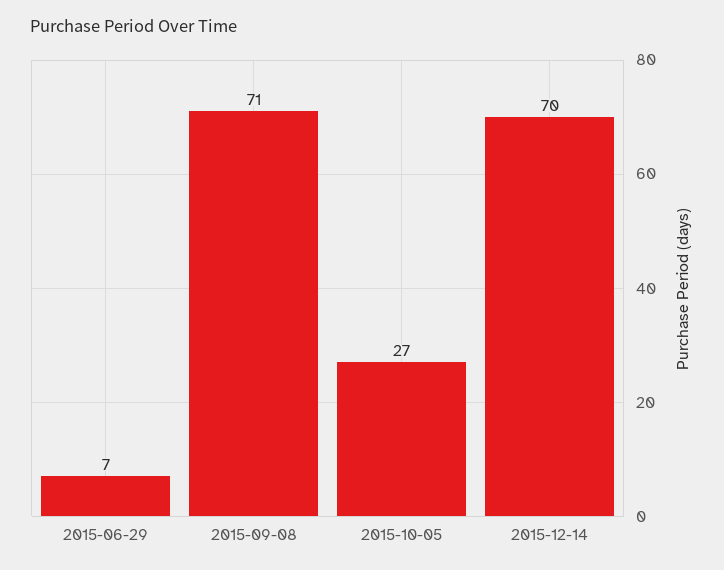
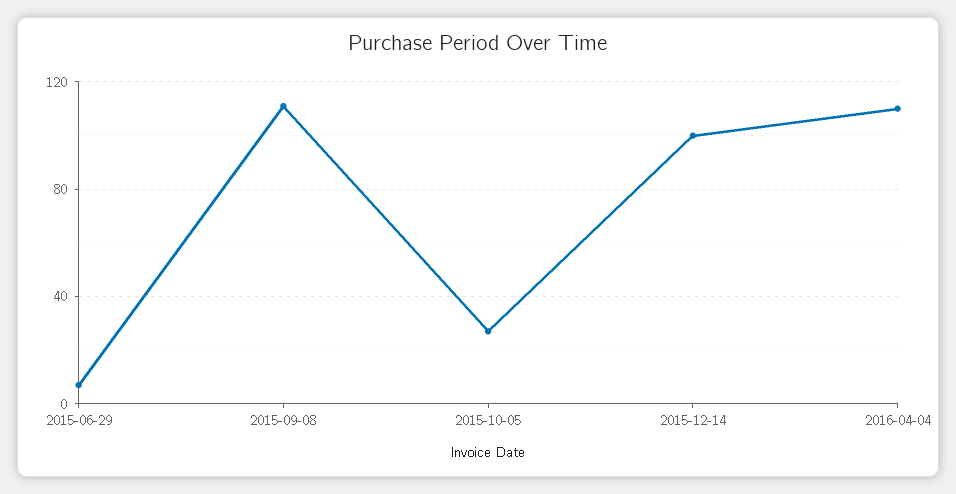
2015-09-08: 71 -> 110
2015-12-14: 70 -> 100
2016-04-04: none -> 110

